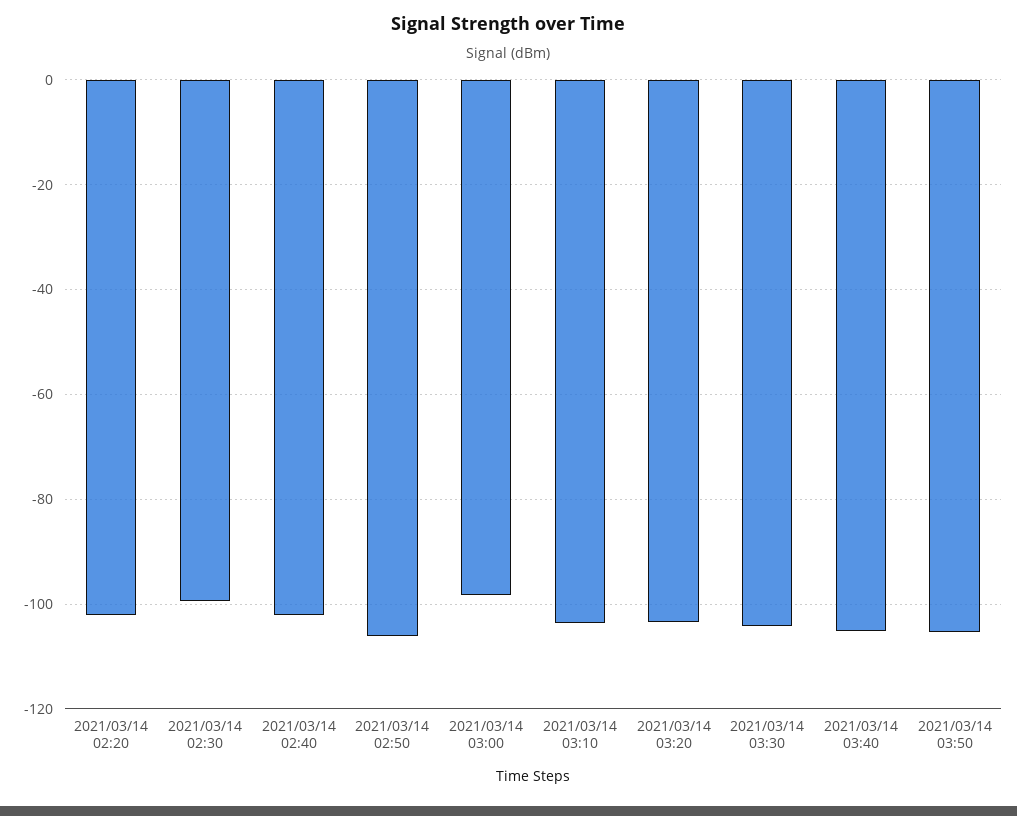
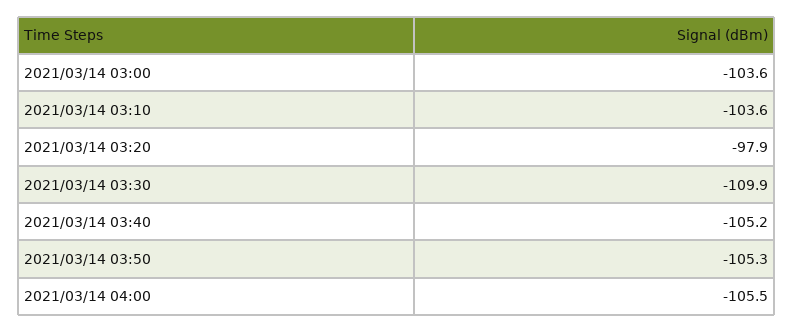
2021/03/14 02:20: -102 -> none
2021/03/14 02:30: -100 -> none
2021/03/14 02:40: -102 -> none
2021/03/14 02:50: -106 -> none
2021/03/14 03:00: -98 -> -103.6
2021/03/14 03:20: -104 -> -97.9
2021/03/14 03:30: -104 -> -109.9
2021/03/14 04:00: none -> -105.5

